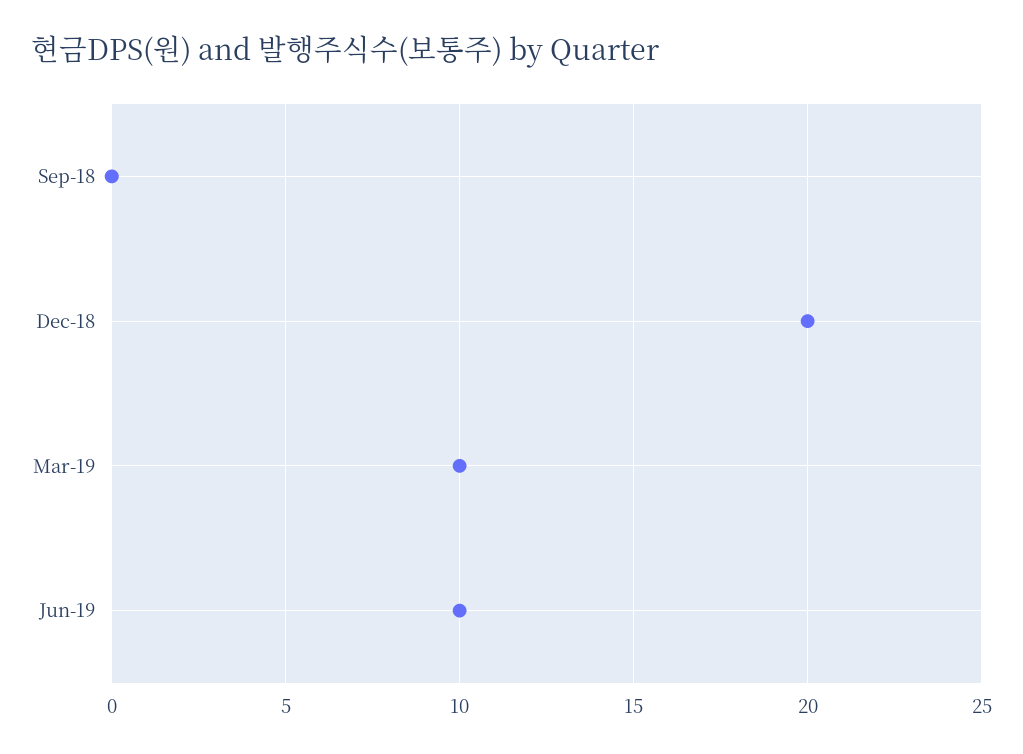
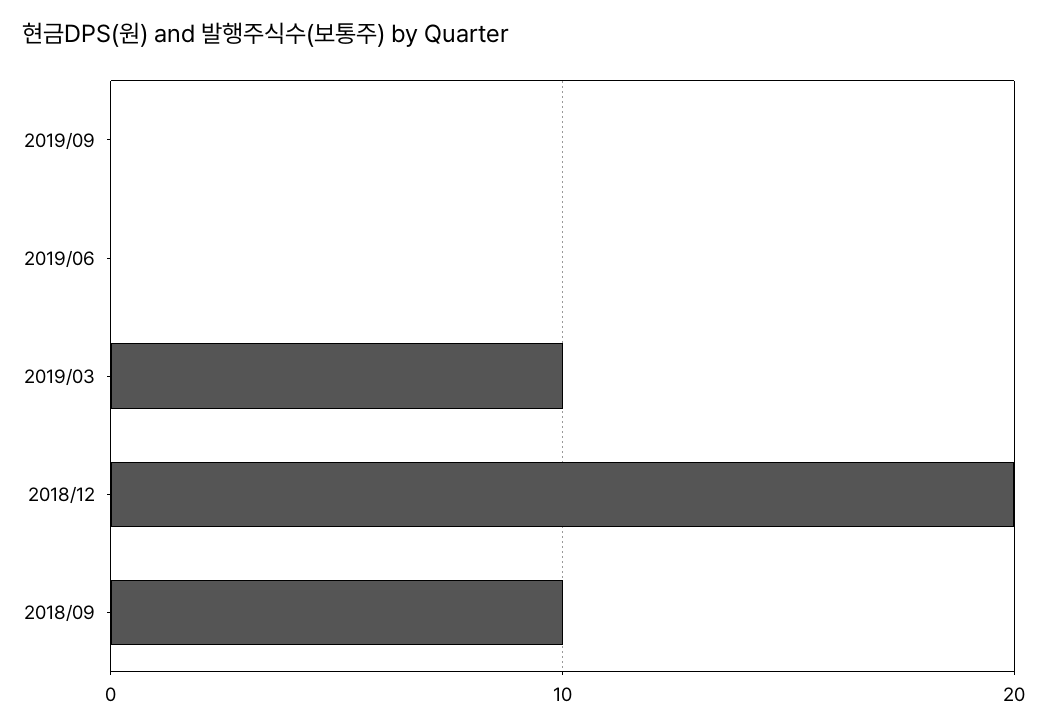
Sep-18: 0 -> 10
Jun-19: 10 -> 0
2019/09: none -> 0

